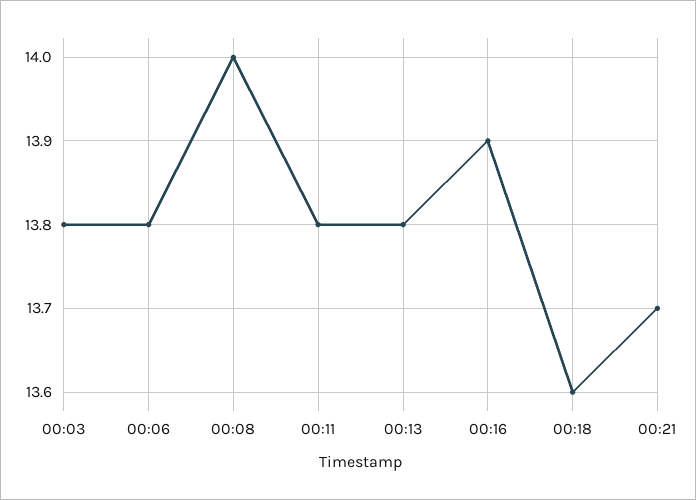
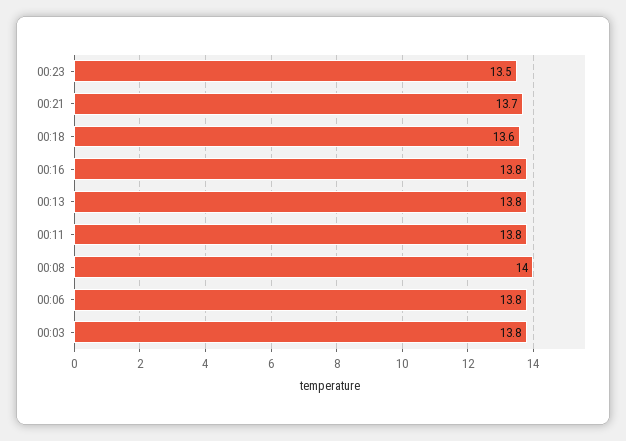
00:16: 13.9 -> 13.8
00:23: none -> 13.5

